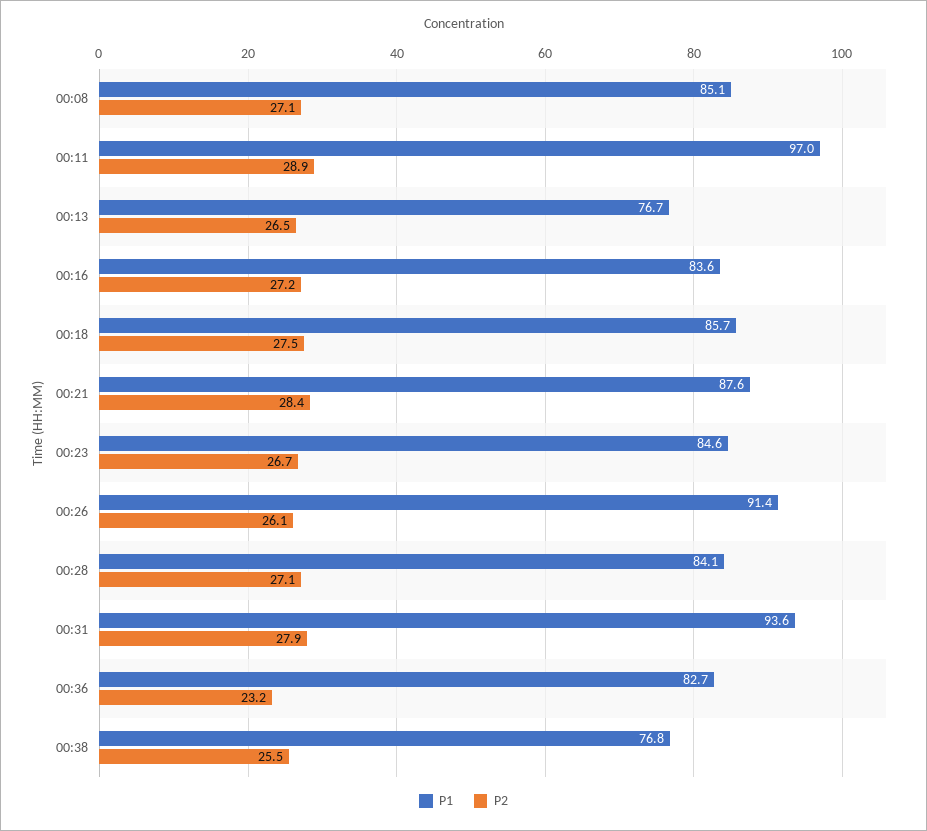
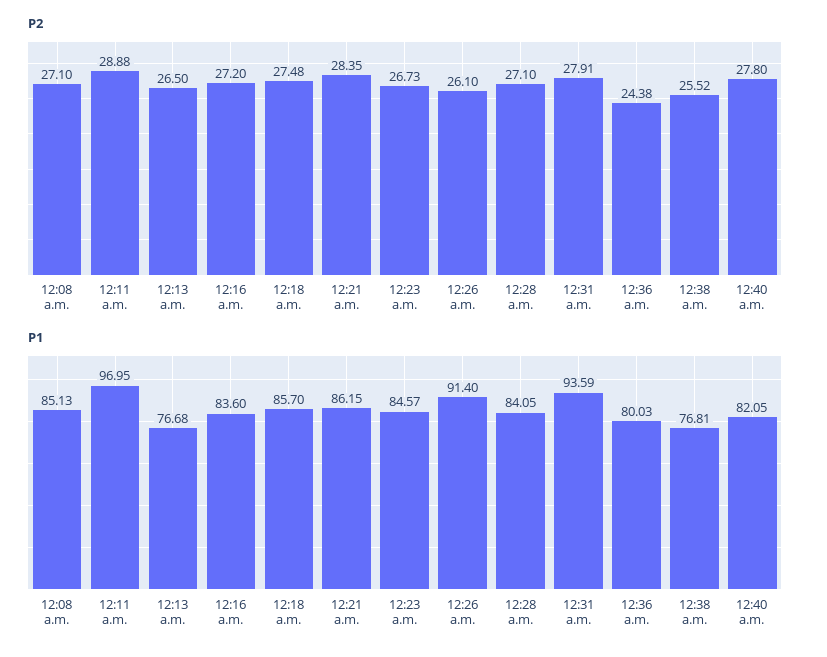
P1, 00:21: 87.6 -> 86.15
P1, 00:36: 82.7 -> 80.03
P2, 00:36: 23.2 -> 24.38
P2, 12:40 a.m.: none -> 27.8
P1, 12:40 a.m.: none -> 82.05

